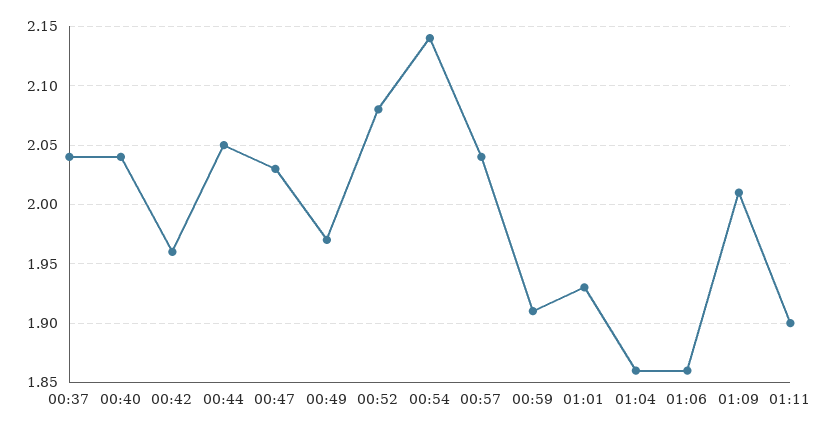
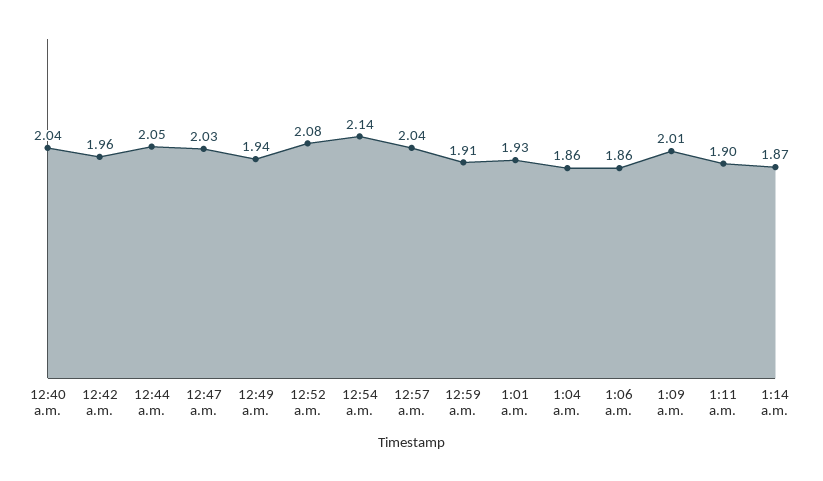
00:37: 2.04 -> none
00:49: 1.97 -> 1.94
1:14 a.m.: none -> 1.87

